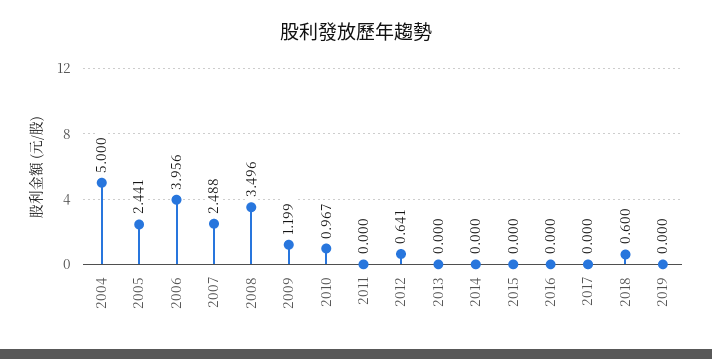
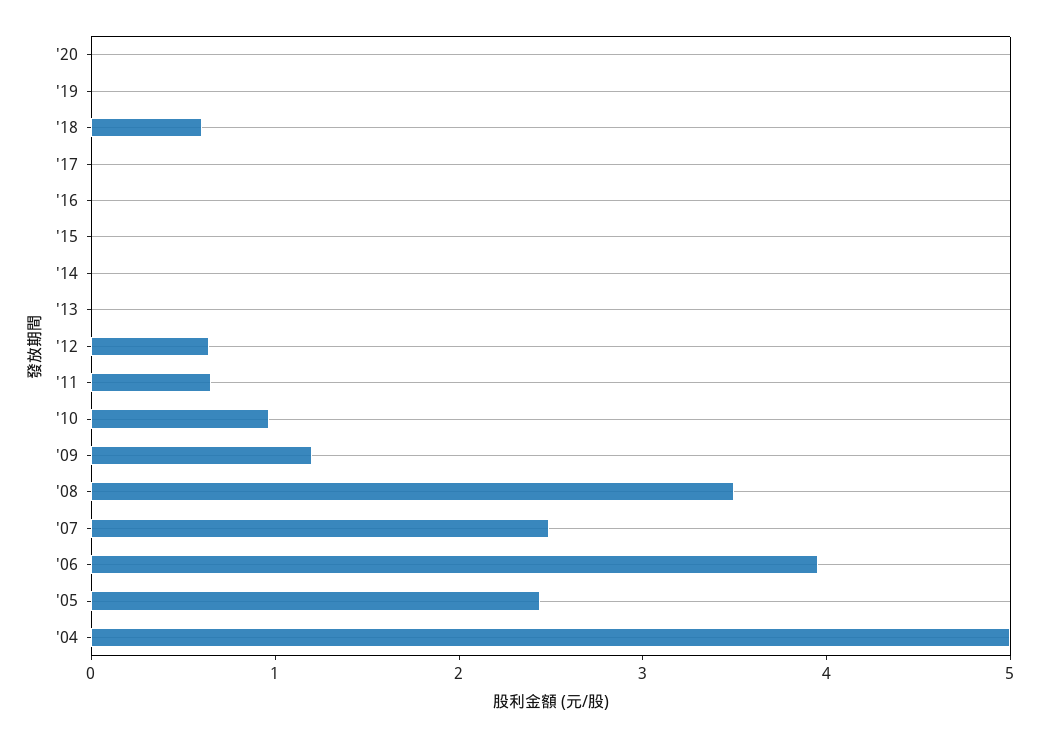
2011: 0 -> 0.6
'20: none -> 0

